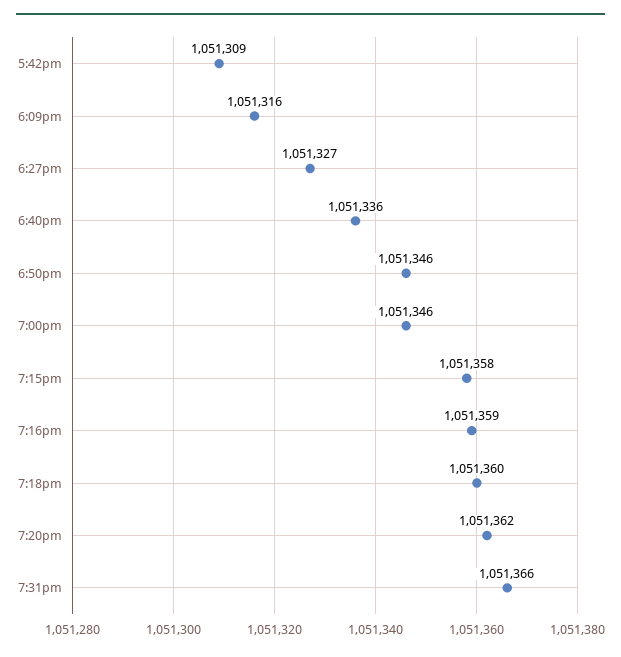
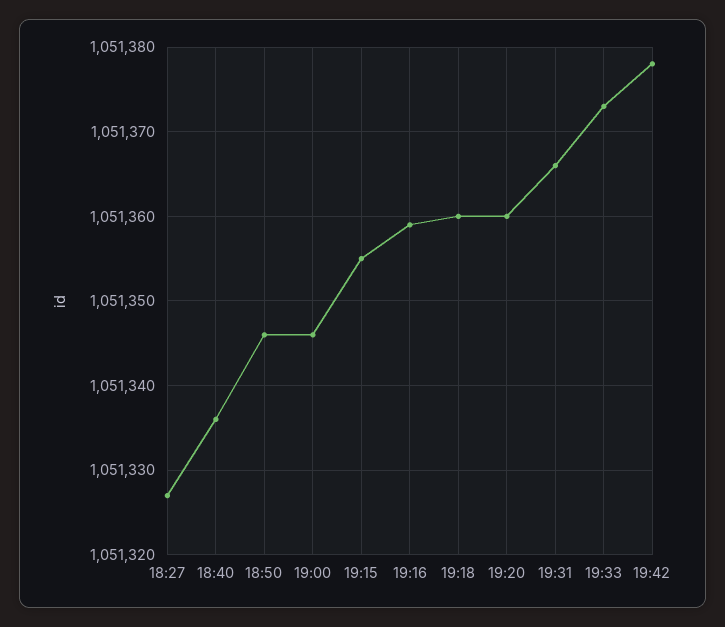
5:42pm: 1051309 -> none
6:09pm: 1051316 -> none
7:15pm: 1051358 -> 1051355
7:20pm: 1051362 -> 1051360
19:33: none -> 1051373
19:42: none -> 1051378

